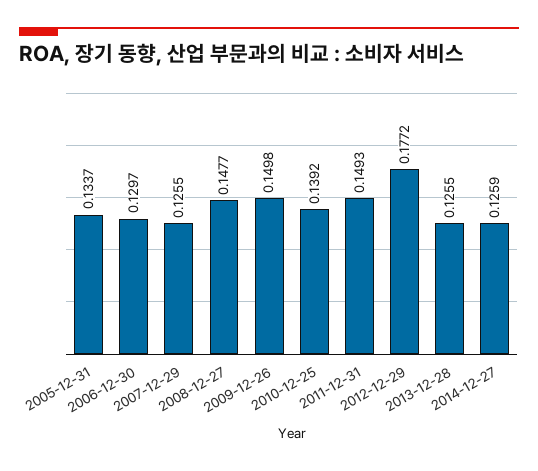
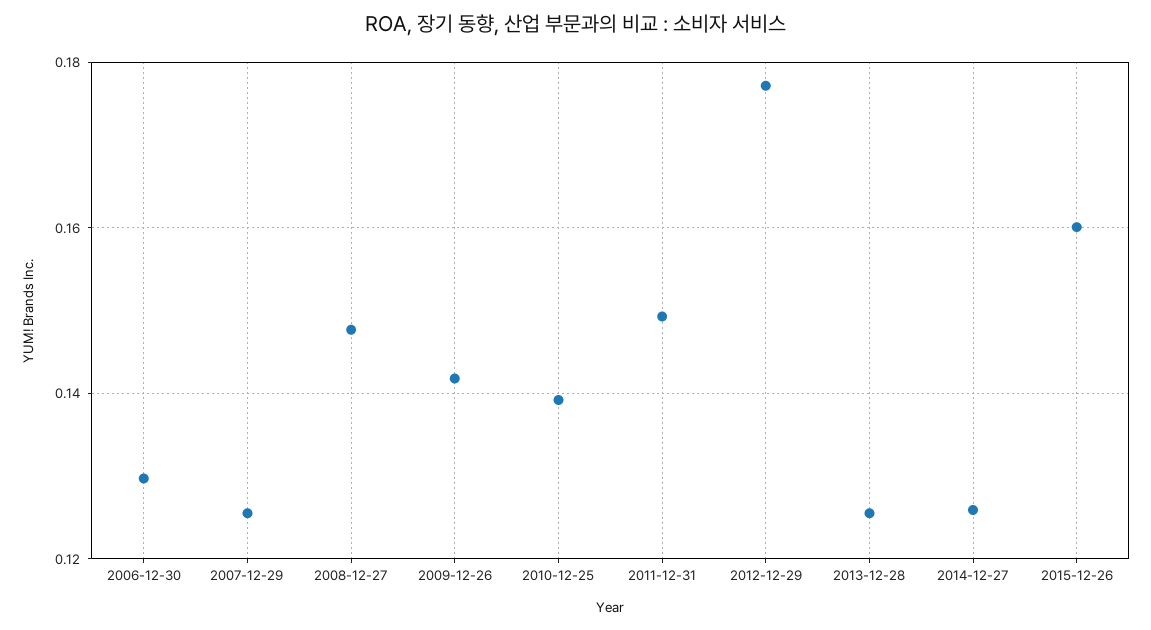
2005-12-31: 0.1337 -> none
2009-12-26: 0.1498 -> 0.142
2015-12-26: none -> 0.16

